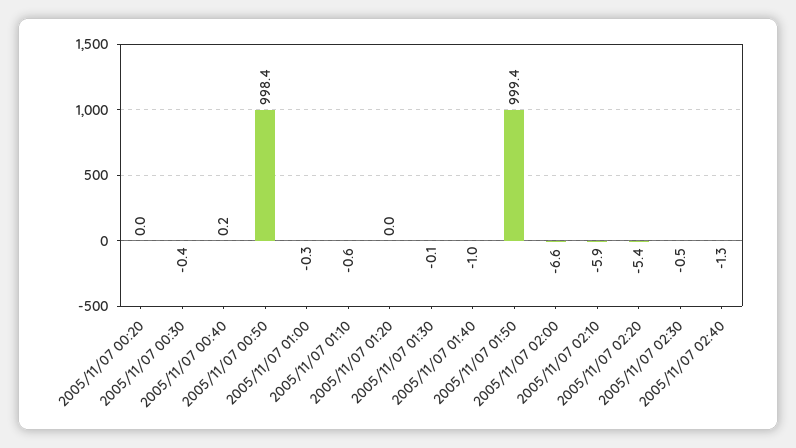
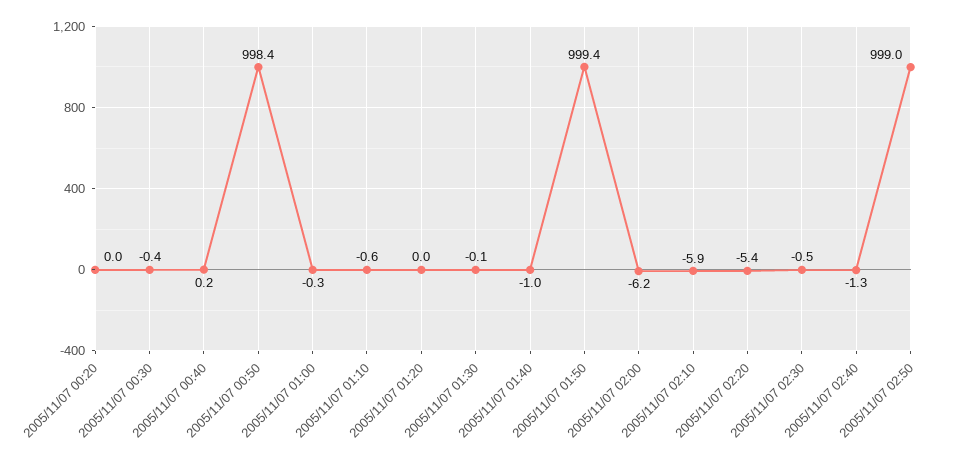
2005/11/07 02:00: -6.6 -> -6.2
2005/11/07 02:50: none -> 999

